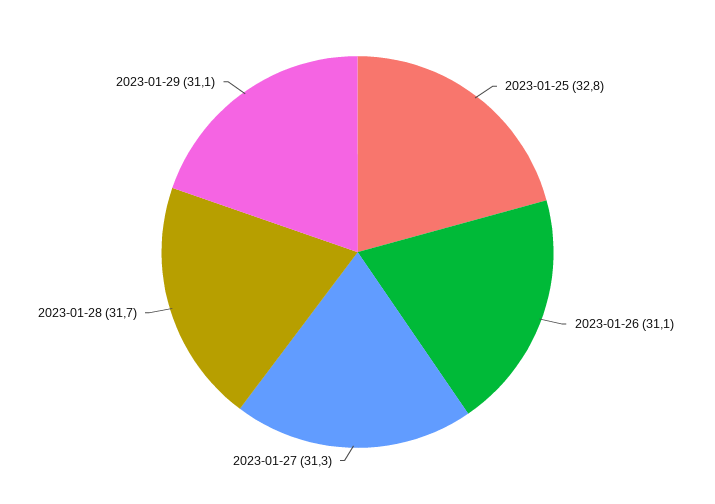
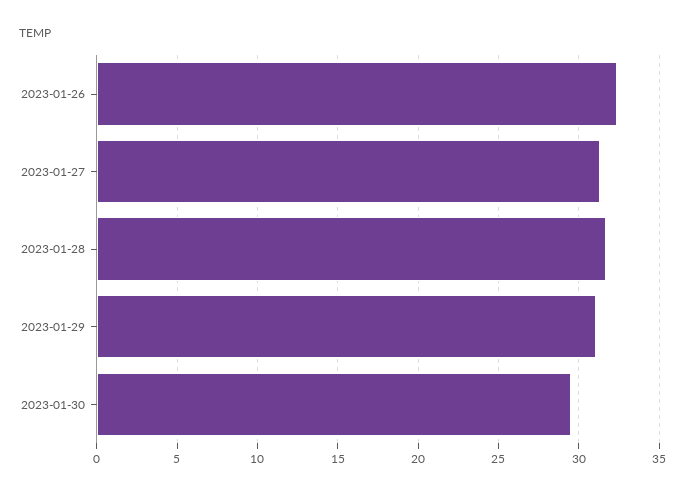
2023-01-25: 32.8 -> none
2023-01-26: 31.1 -> 32.5
2023-01-30: none -> 29.5

